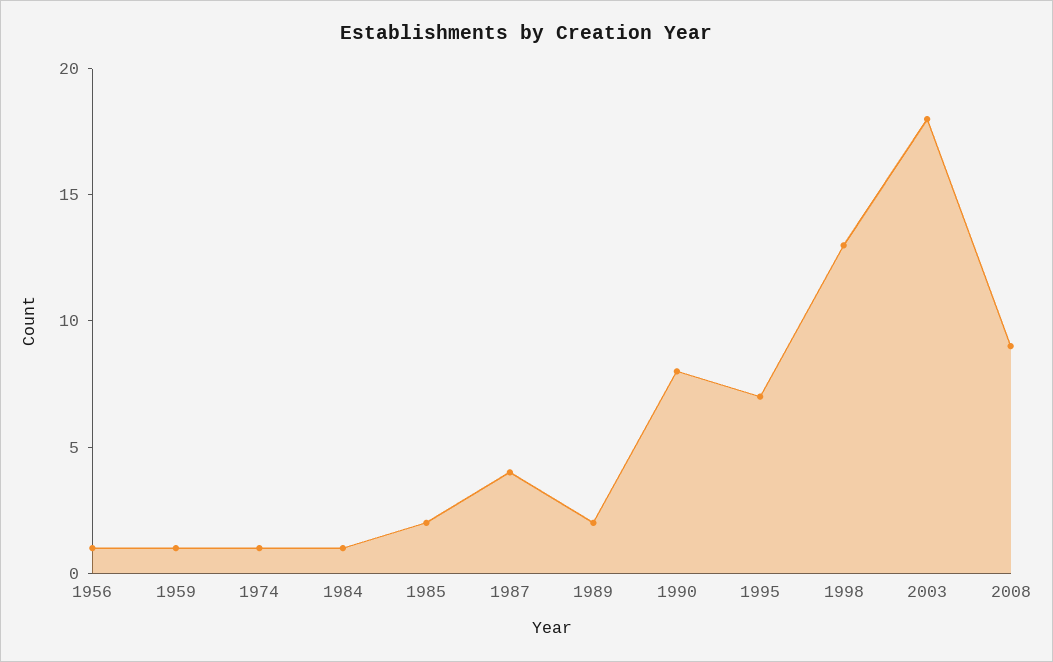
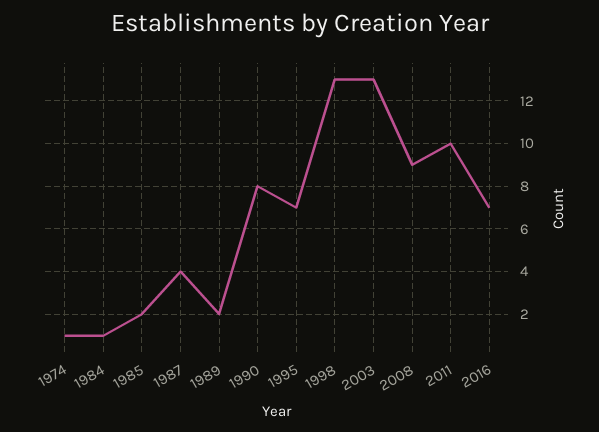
1956: 1 -> none
1959: 1 -> none
2003: 18 -> 13
2011: none -> 10
2016: none -> 7

